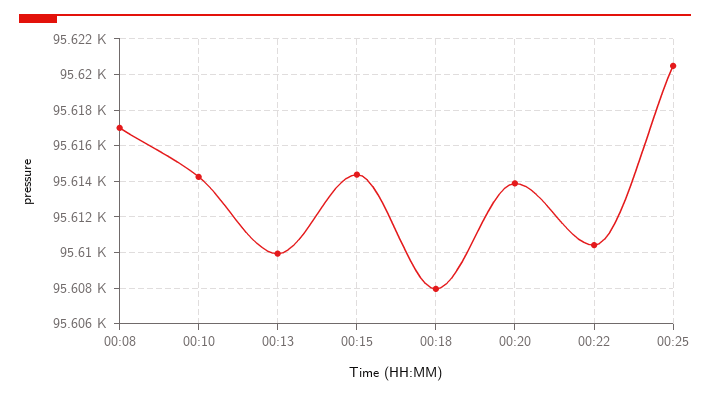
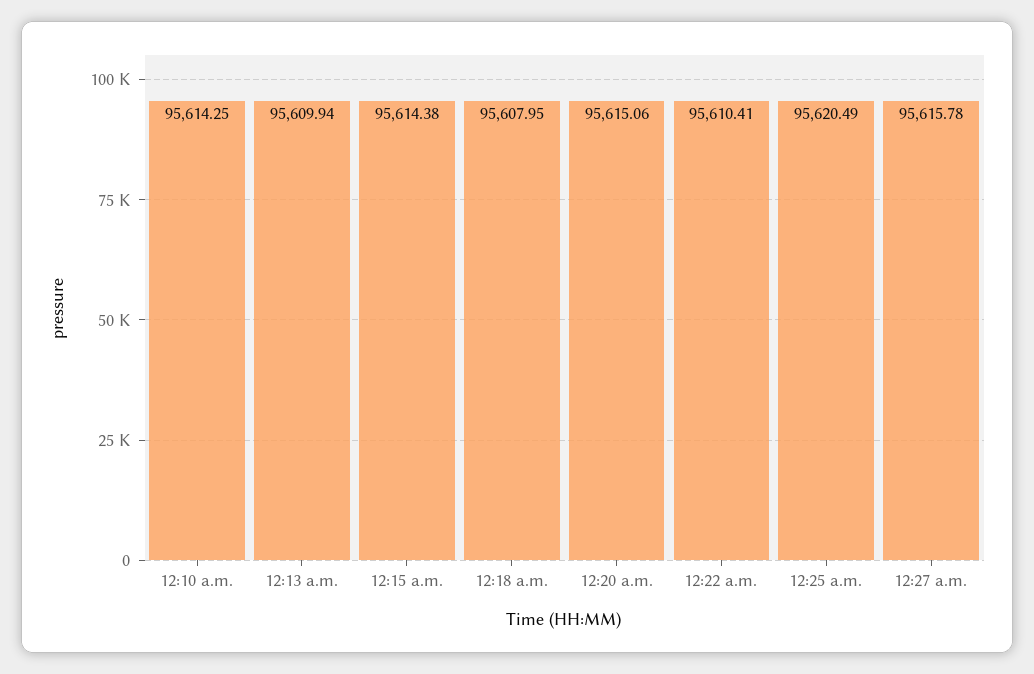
00:08: 95617 -> none
00:20: 95614 -> 95615.06
12:27 a.m.: none -> 95615.78

